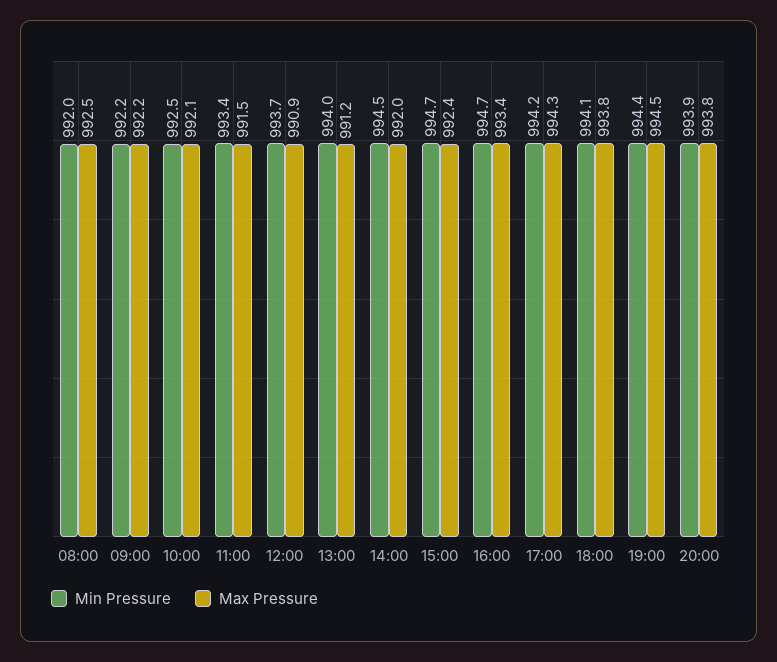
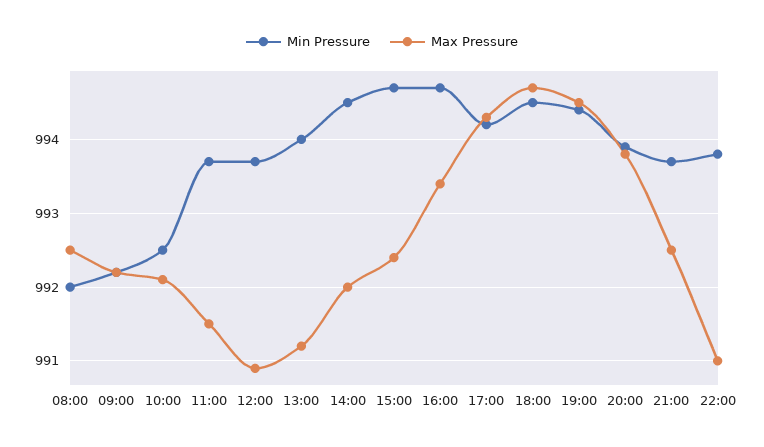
Min Pressure, 11:00: 993.4 -> 993.7
Min Pressure, 18:00: 994.1 -> 994.5
Max Pressure, 18:00: 993.8 -> 994.7
Min Pressure, 21:00: none -> 993.7
Max Pressure, 21:00: none -> 992.5
Min Pressure, 22:00: none -> 993.8
Max Pressure, 22:00: none -> 991

